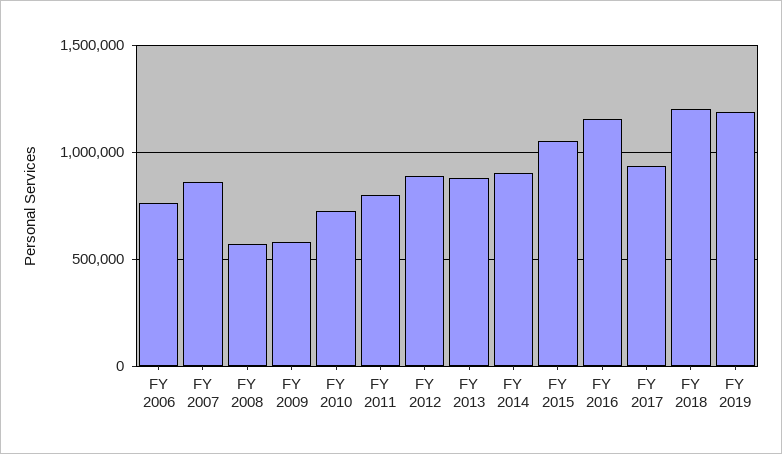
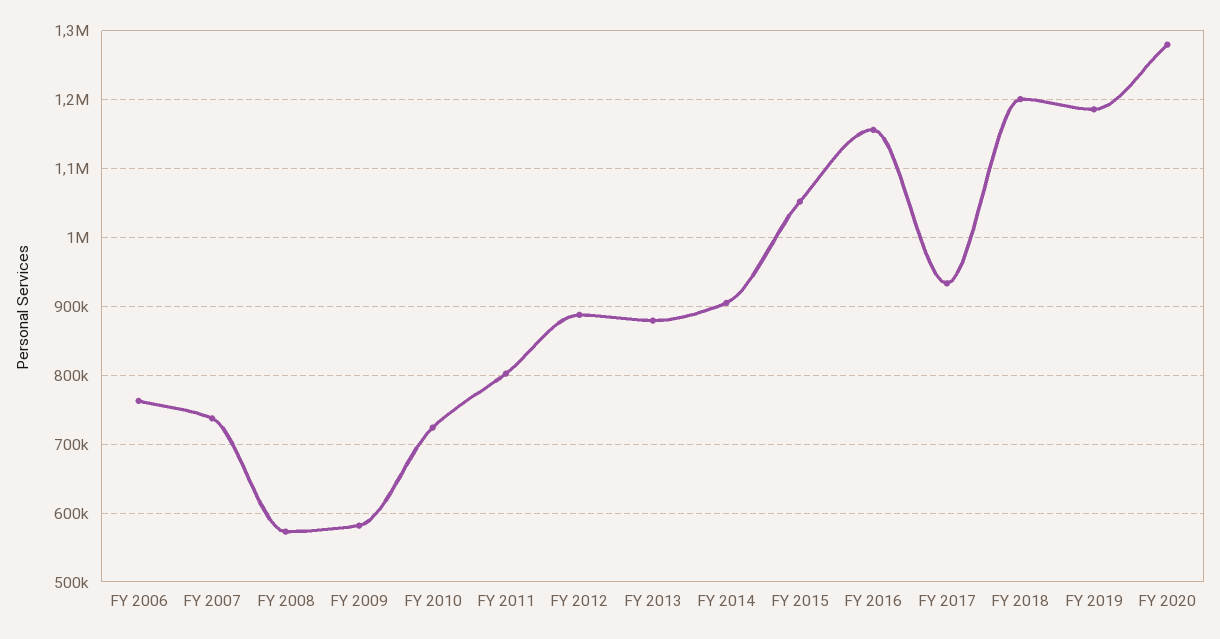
FY 2007: 850000 -> 740000
FY 2020: none -> 1280000

